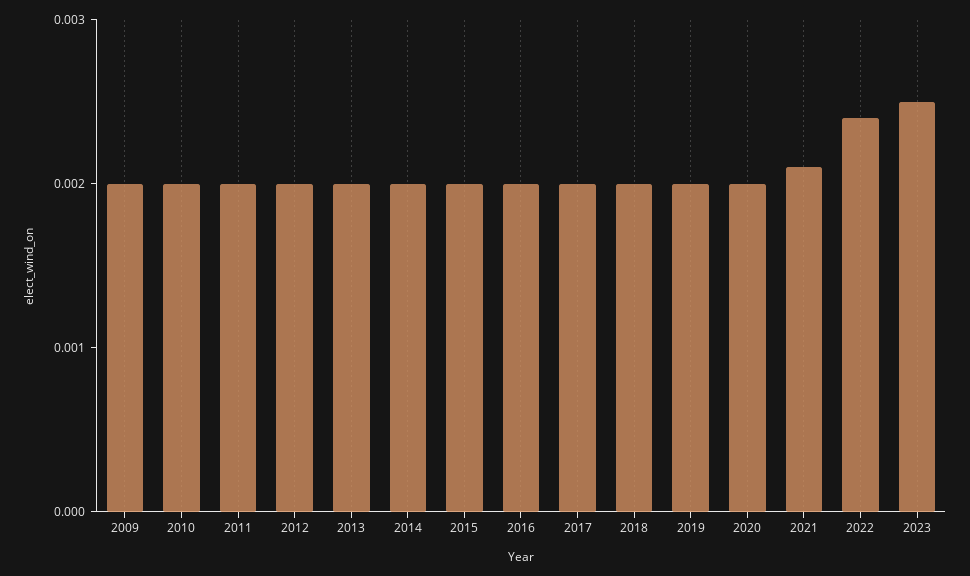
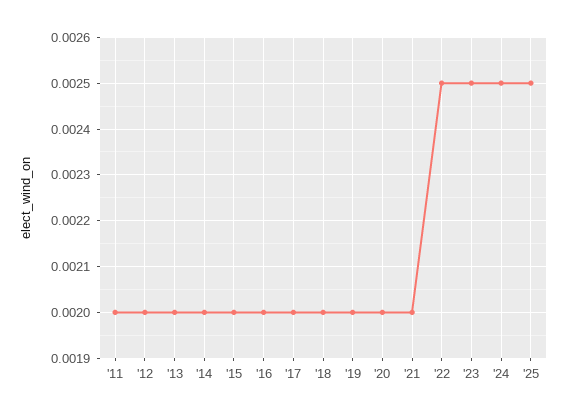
2009: 0.002 -> none
2010: 0.002 -> none
2021: 0.0021 -> 0.002
2022: 0.0024 -> 0.0025
'24: none -> 0.0025
'25: none -> 0.0025

